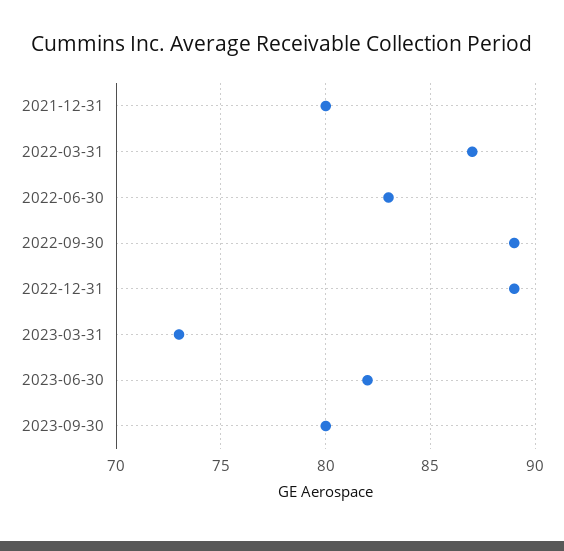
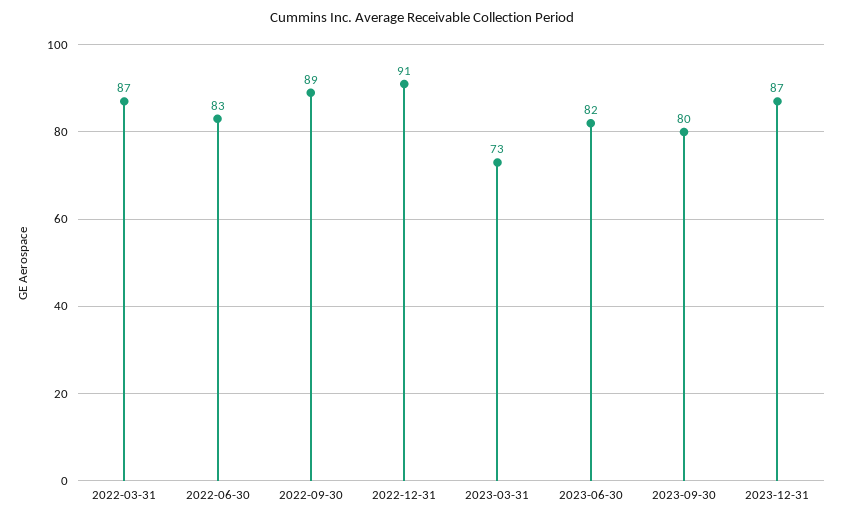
2021-12-31: 80 -> none
2022-12-31: 89 -> 91
2023-12-31: none -> 87

